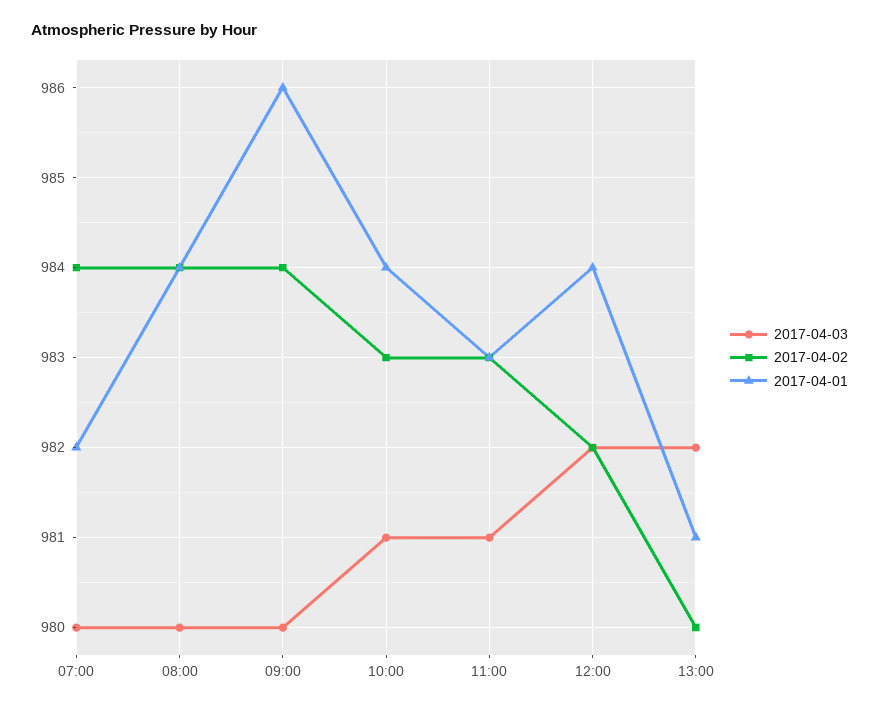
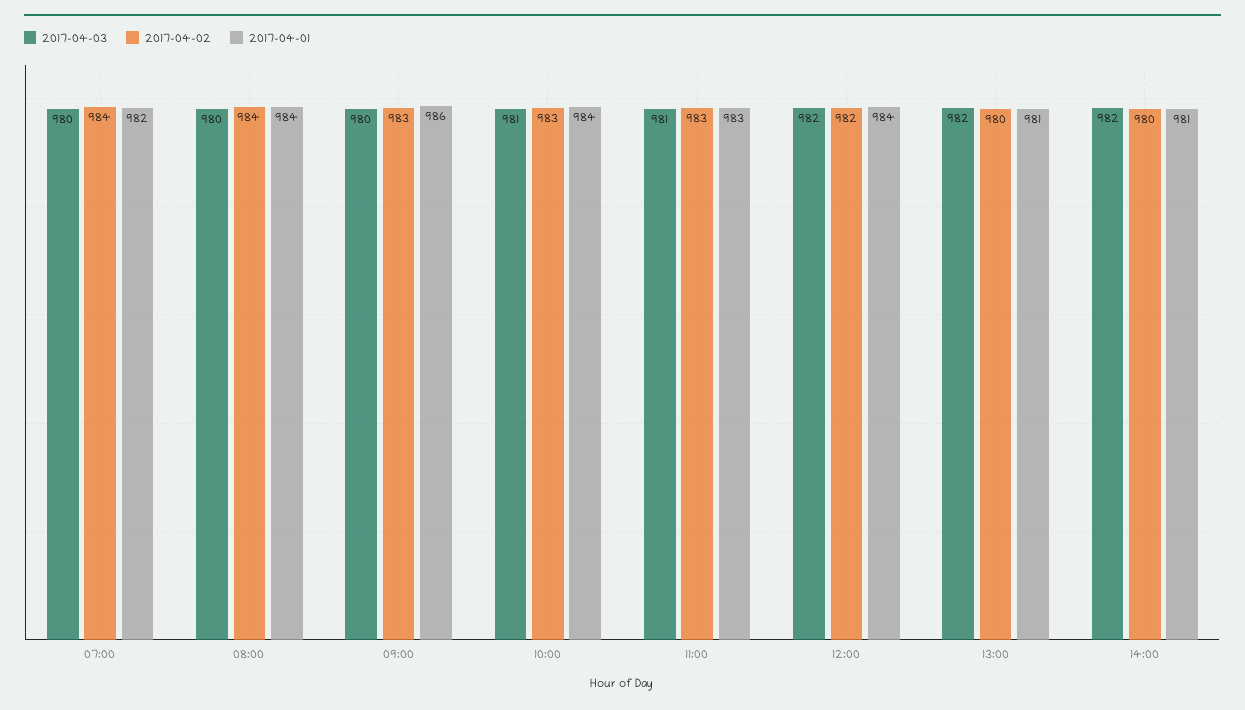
2017-04-02, 09:00: 984 -> 983
2017-04-03, 14:00: none -> 982
2017-04-02, 14:00: none -> 980
2017-04-01, 14:00: none -> 981

